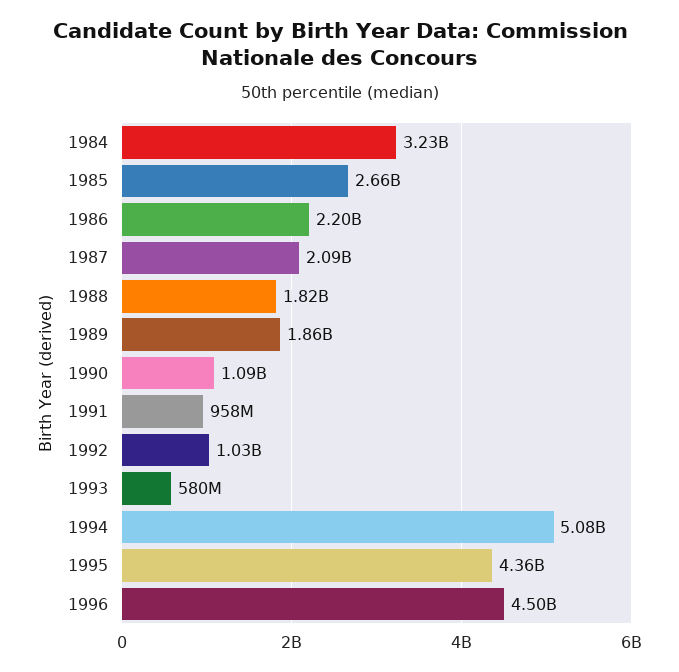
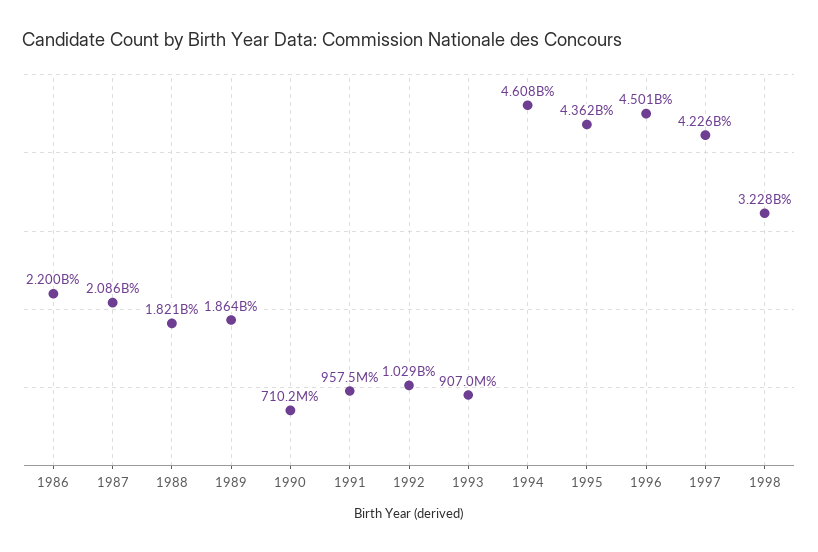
1984: 3230000000 -> none
1985: 2660000000 -> none
1990: 1090000000 -> 710200000
1993: 580000000 -> 907000000
1994: 5080000000 -> 4608000000
1997: none -> 4226000000
1998: none -> 3228000000

